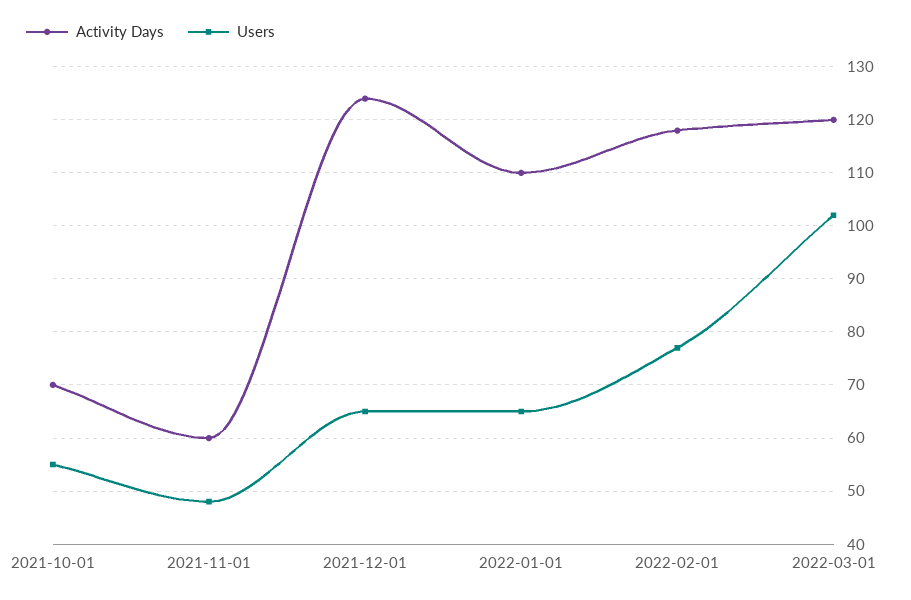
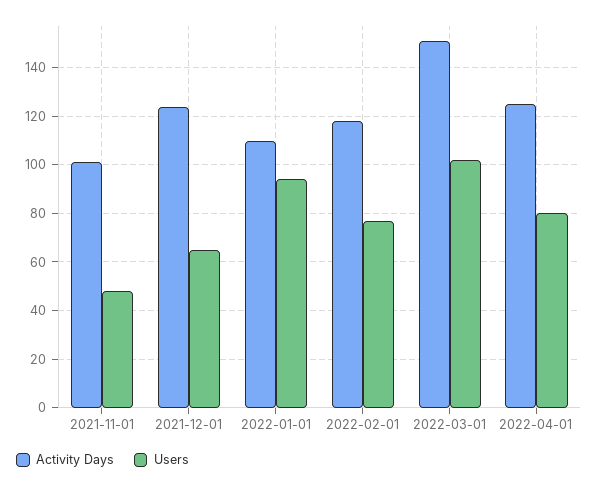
Activity Days, 2021-10-01: 70 -> none
Users, 2021-10-01: 55 -> none
Activity Days, 2021-11-01: 60 -> 100
Users, 2022-01-01: 65 -> 95
Activity Days, 2022-03-01: 120 -> 150
Activity Days, 2022-04-01: none -> 125
Users, 2022-04-01: none -> 80

